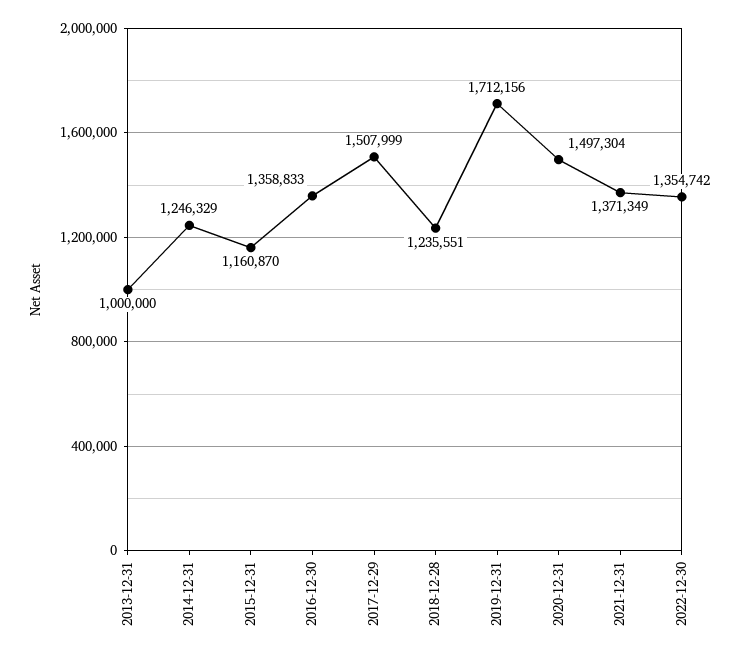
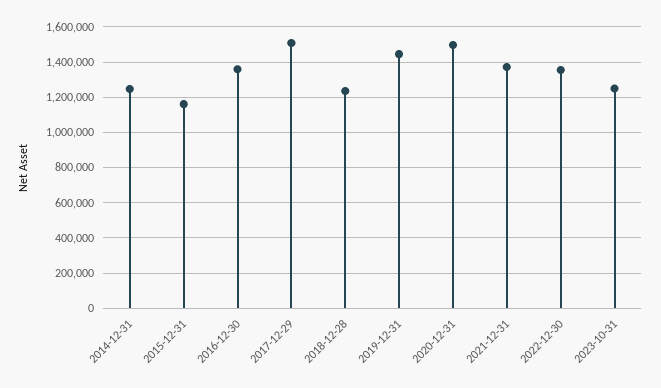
2013-12-31: 1000000 -> none
2019-12-31: 1712156 -> 1450000
2023-10-31: none -> 1250000

